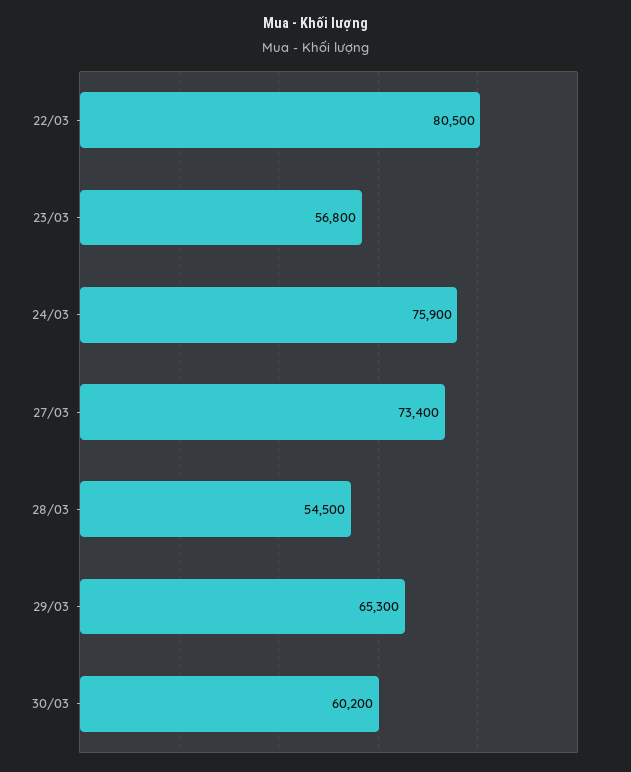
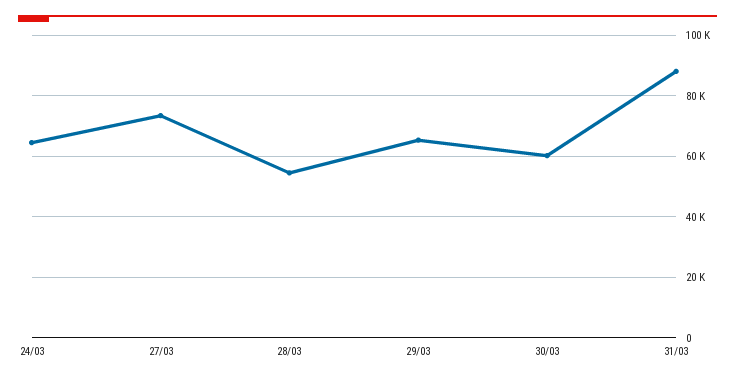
22/03: 80500 -> none
23/03: 56800 -> none
24/03: 75900 -> 64000
31/03: none -> 88000

